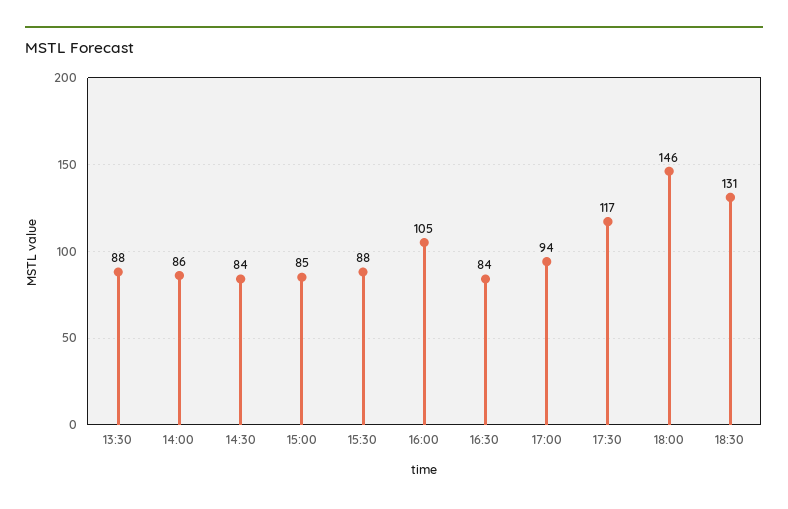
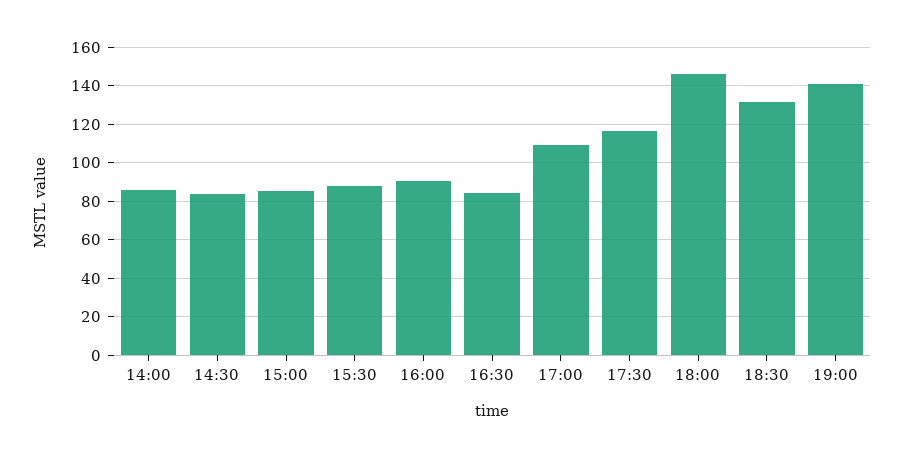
13:30: 88 -> none
16:00: 105 -> 90
17:00: 94 -> 110
19:00: none -> 140

